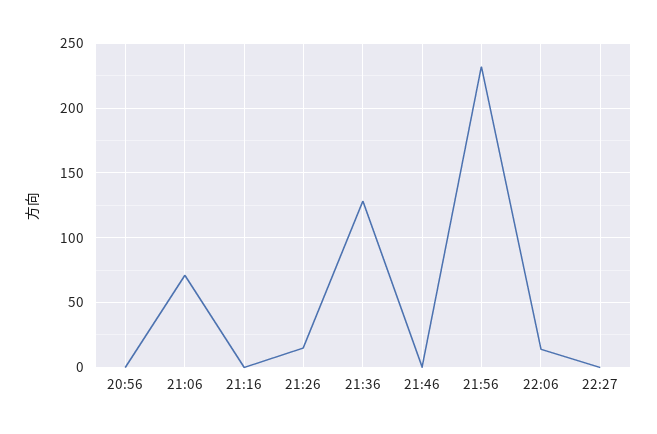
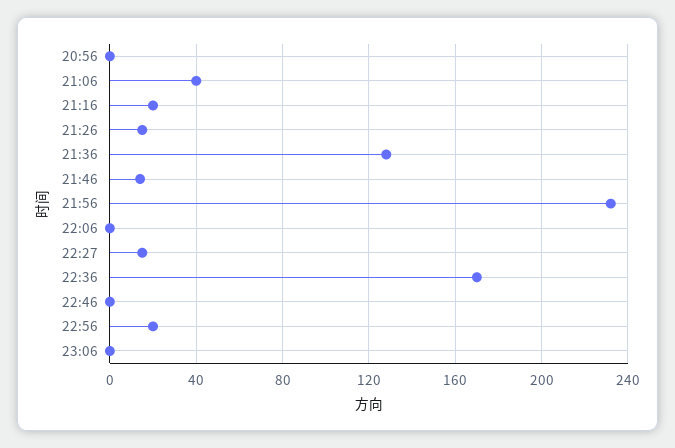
21:06: 70 -> 40
21:16: 0 -> 20
21:46: 0 -> 15
22:06: 15 -> 0
22:27: 0 -> 15
22:36: none -> 170
22:46: none -> 0
22:56: none -> 20
23:06: none -> 0

